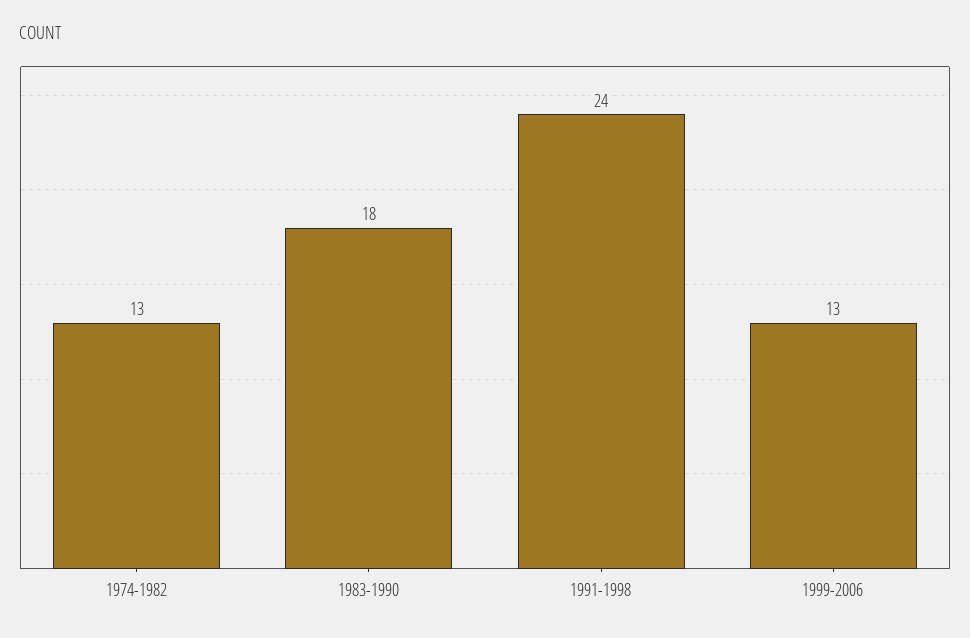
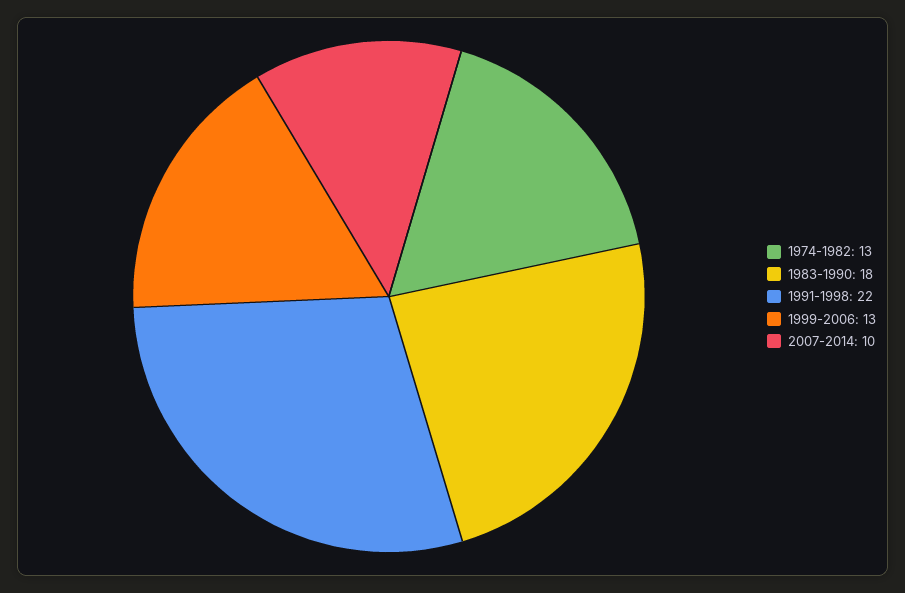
1991-1998: 24 -> 22
2007-2014: none -> 10

